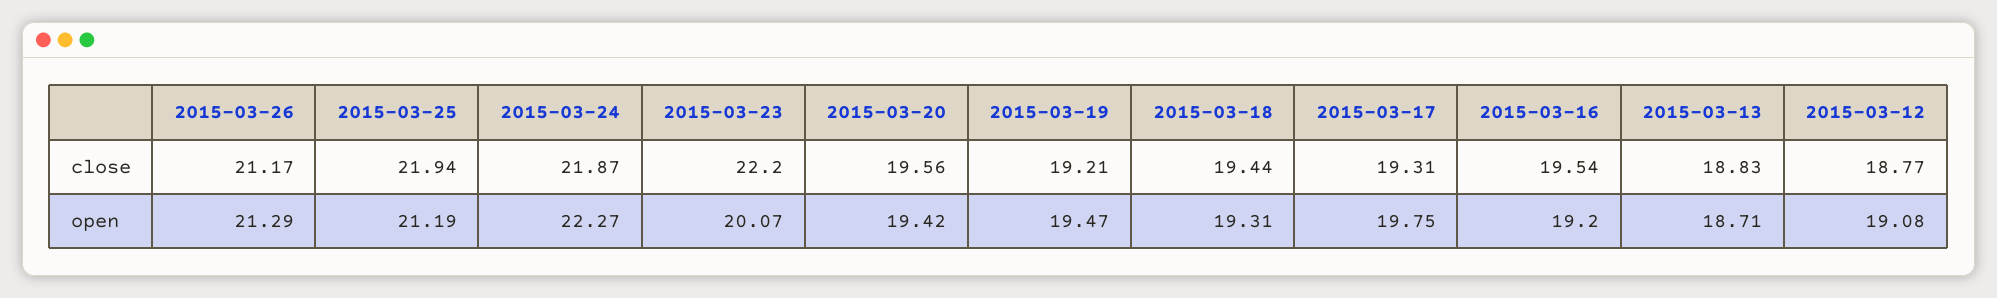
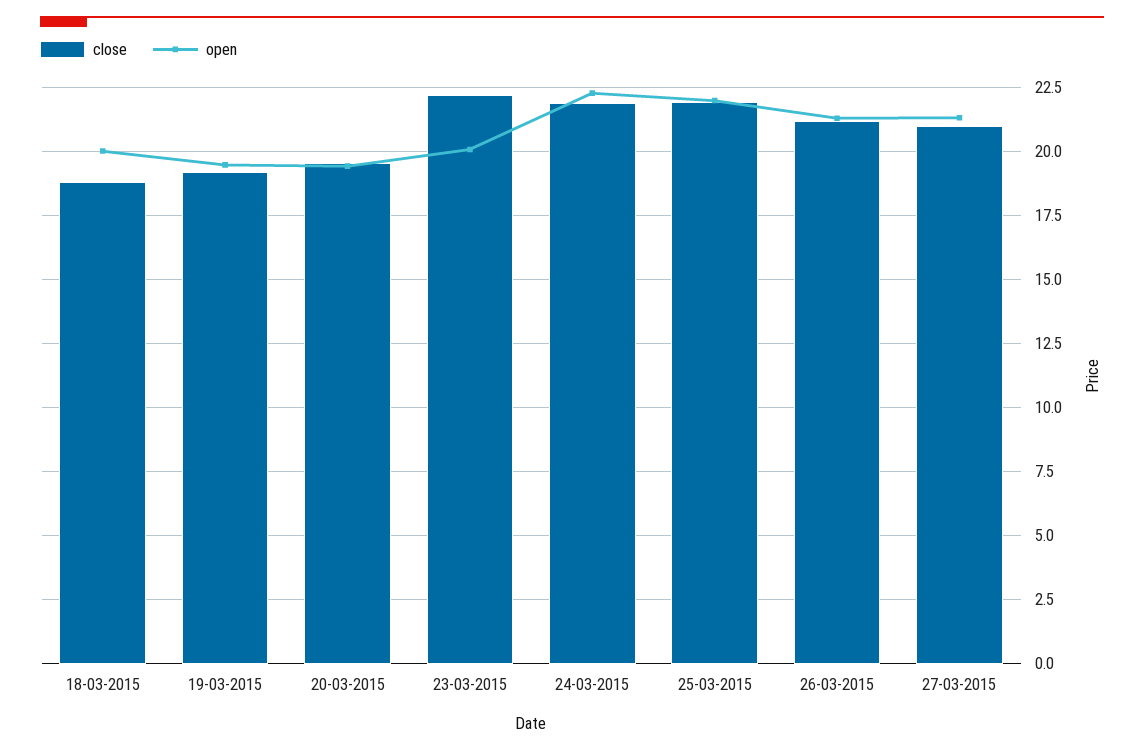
close, 2015-03-18: 19.44 -> 18.75
close, 2015-03-17: 19.31 -> none
close, 2015-03-16: 19.54 -> none
close, 2015-03-13: 18.83 -> none
close, 2015-03-12: 18.77 -> none
open, 2015-03-25: 21.19 -> 22
open, 2015-03-18: 19.31 -> 20
open, 2015-03-17: 19.75 -> none
open, 2015-03-16: 19.2 -> none
open, 2015-03-13: 18.71 -> none
open, 2015-03-12: 19.08 -> none
close, 27-03-2015: none -> 21
open, 27-03-2015: none -> 21.25

